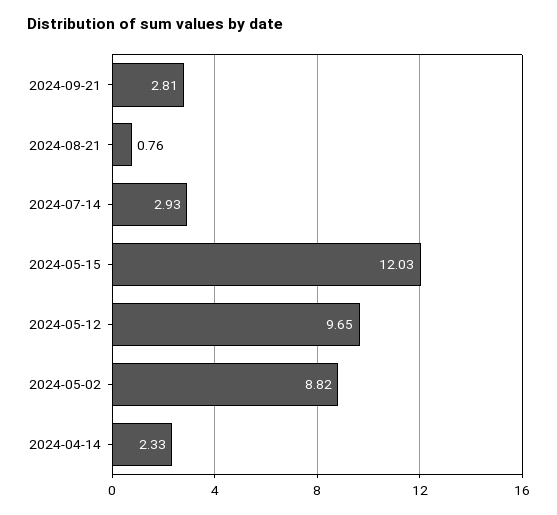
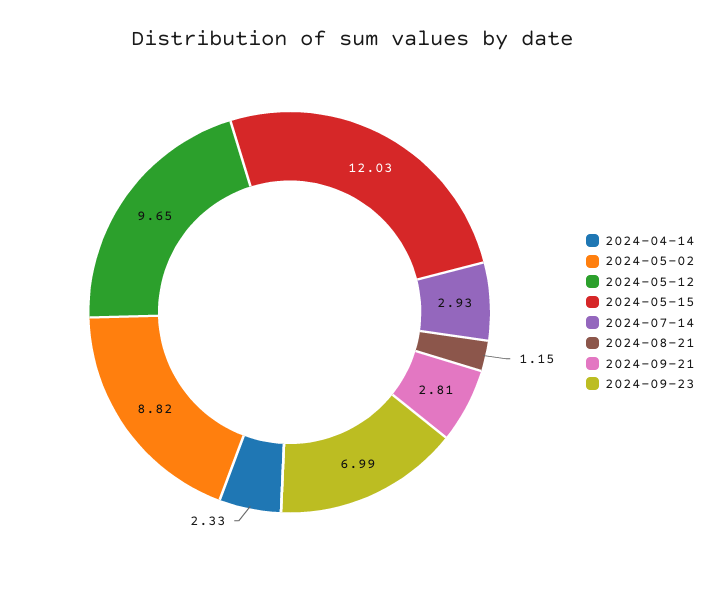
2024-08-21: 0.76 -> 1.15
2024-09-23: none -> 6.99

